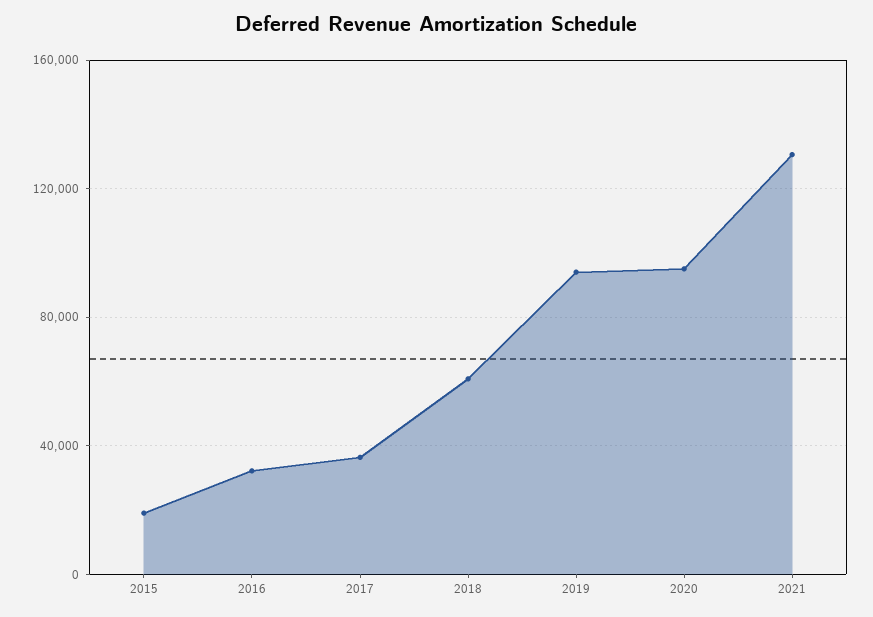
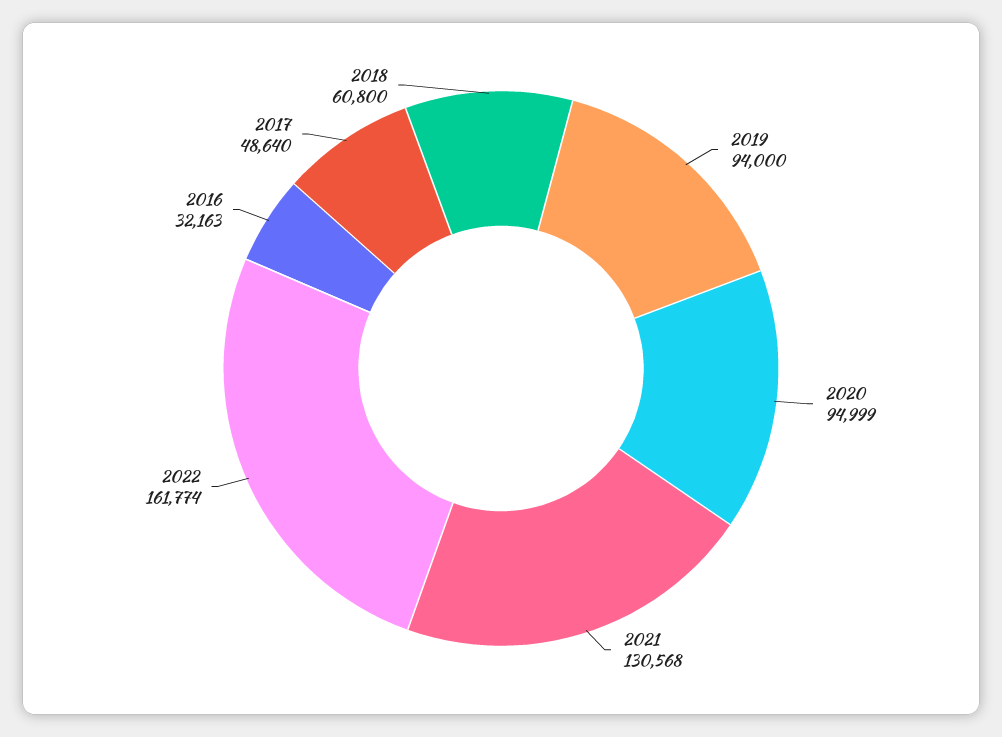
2015: 20000 -> none
2017: 35000 -> 48640
2022: none -> 161774

